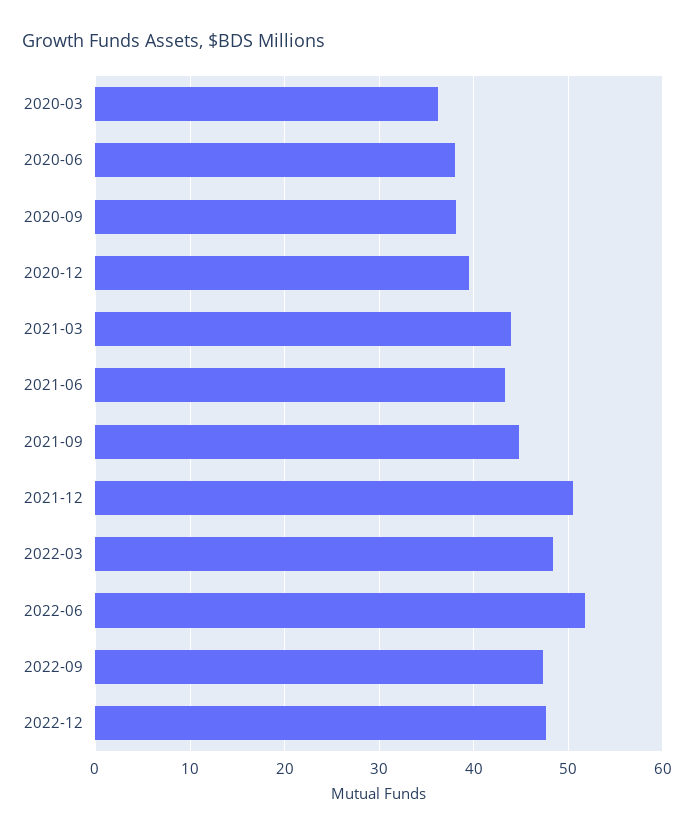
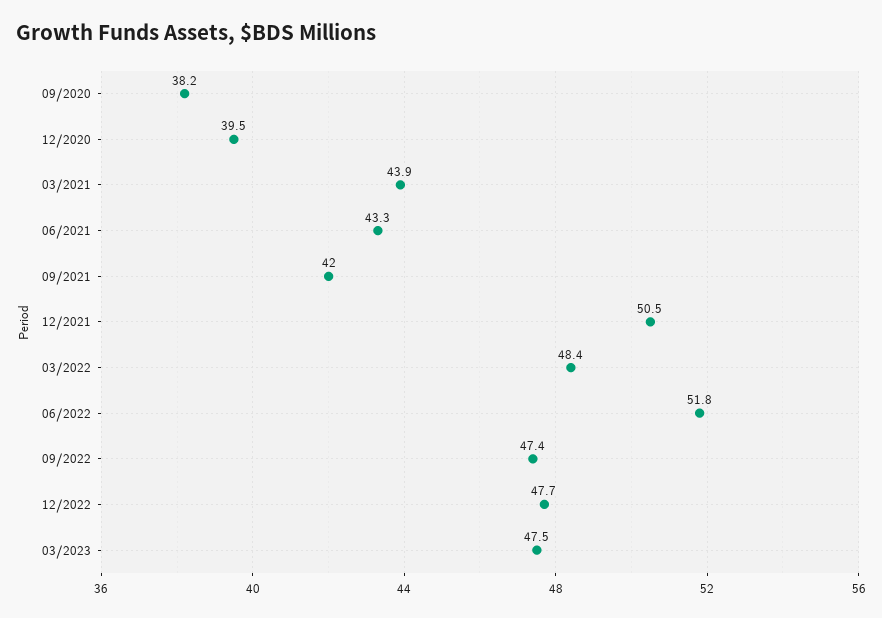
2020-03: 36 -> none
2020-06: 38 -> none
2021-09: 45 -> 42
03/2023: none -> 47.5

